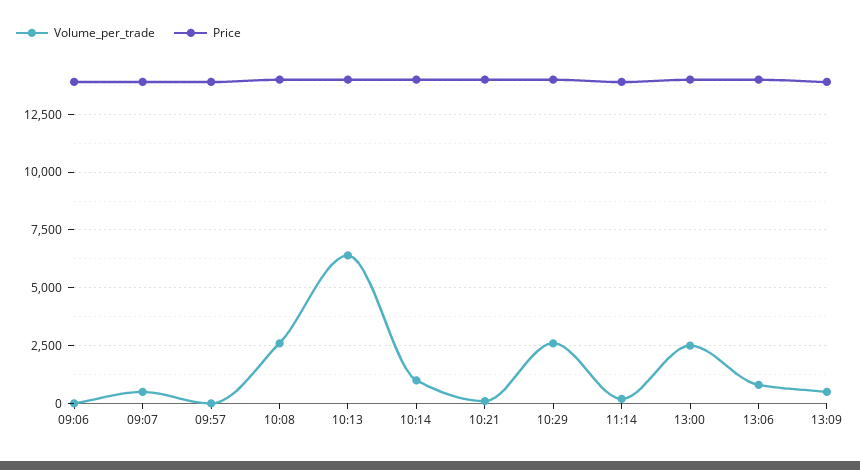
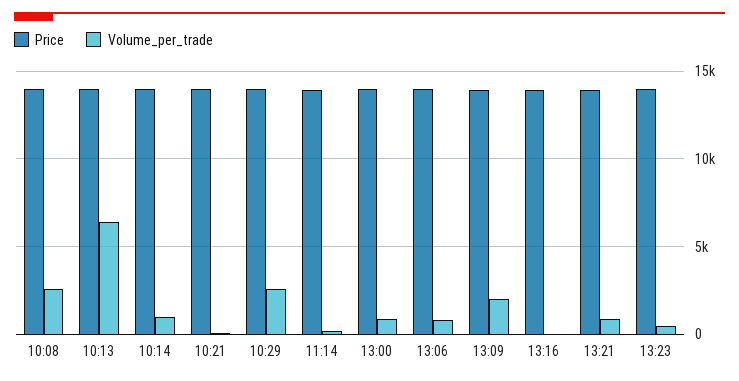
Volume_per_trade, 09:06: 0 -> none
Price, 09:06: 14000 -> none
Volume_per_trade, 09:07: 500 -> none
Price, 09:07: 14000 -> none
Volume_per_trade, 09:57: 0 -> none
Price, 09:57: 14000 -> none
Volume_per_trade, 13:00: 2500 -> 1000
Volume_per_trade, 13:09: 500 -> 2000
Price, 13:16: none -> 14000
Volume_per_trade, 13:16: none -> 0
Price, 13:21: none -> 14000
Volume_per_trade, 13:21: none -> 1000
Price, 13:23: none -> 14000
Volume_per_trade, 13:23: none -> 500

